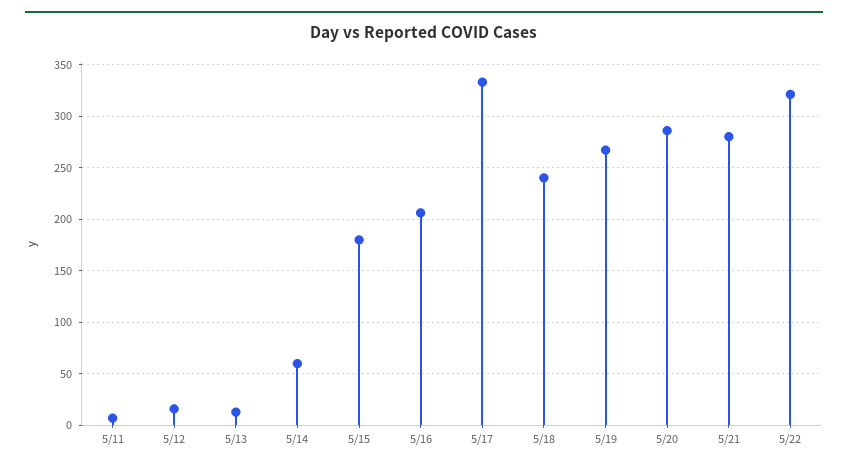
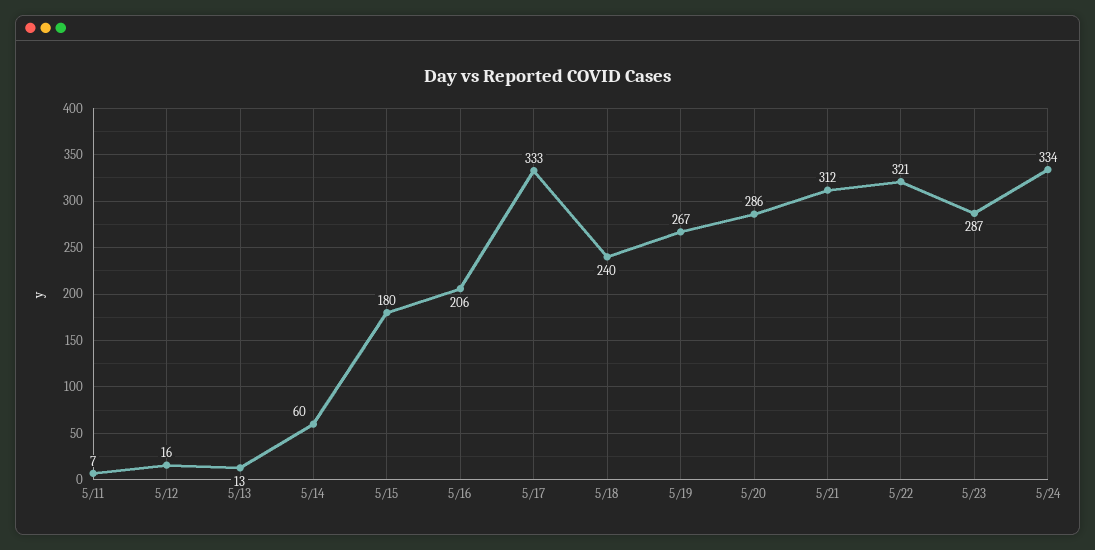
5/21: 280 -> 312
5/23: none -> 287
5/24: none -> 334

